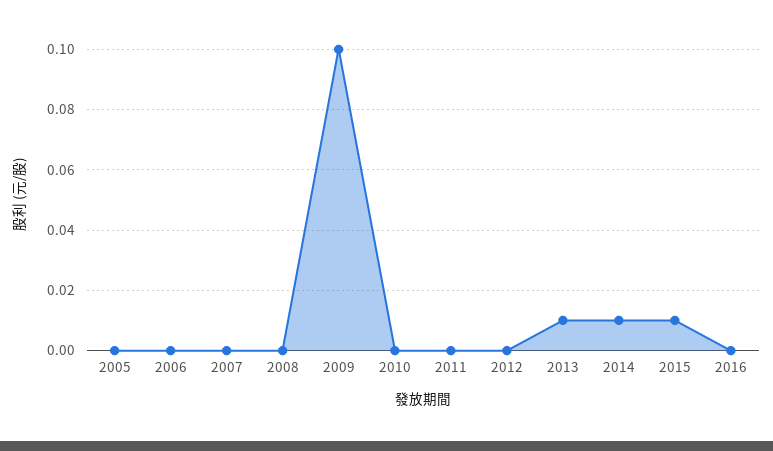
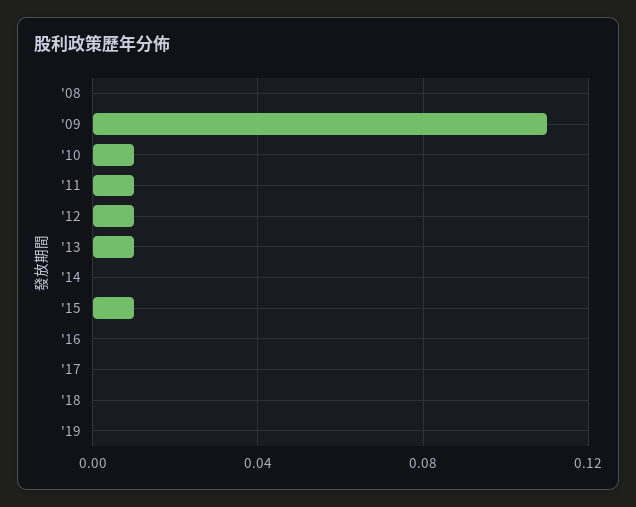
2005: 0 -> none
2006: 0 -> none
2007: 0 -> none
2009: 0.1 -> 0.11
2010: 0 -> 0.01
2011: 0 -> 0.01
2012: 0 -> 0.01
2014: 0.01 -> 0
'17: none -> 0
'18: none -> 0
'19: none -> 0

